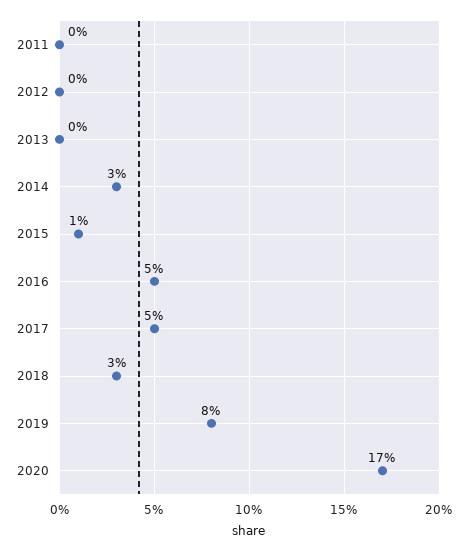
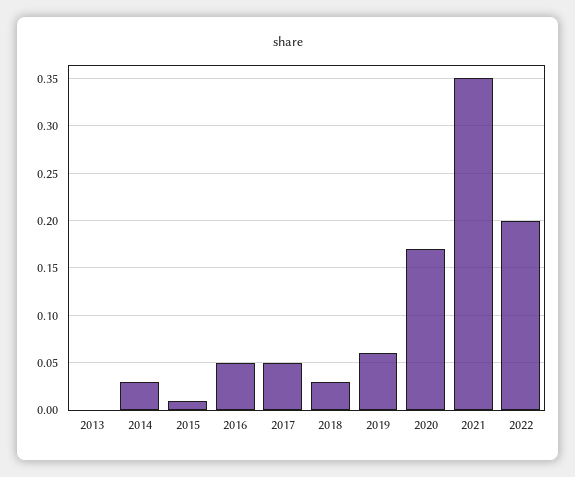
2011: 0 -> none
2012: 0 -> none
2019: 0.08 -> 0.06
2021: none -> 0.35
2022: none -> 0.2

